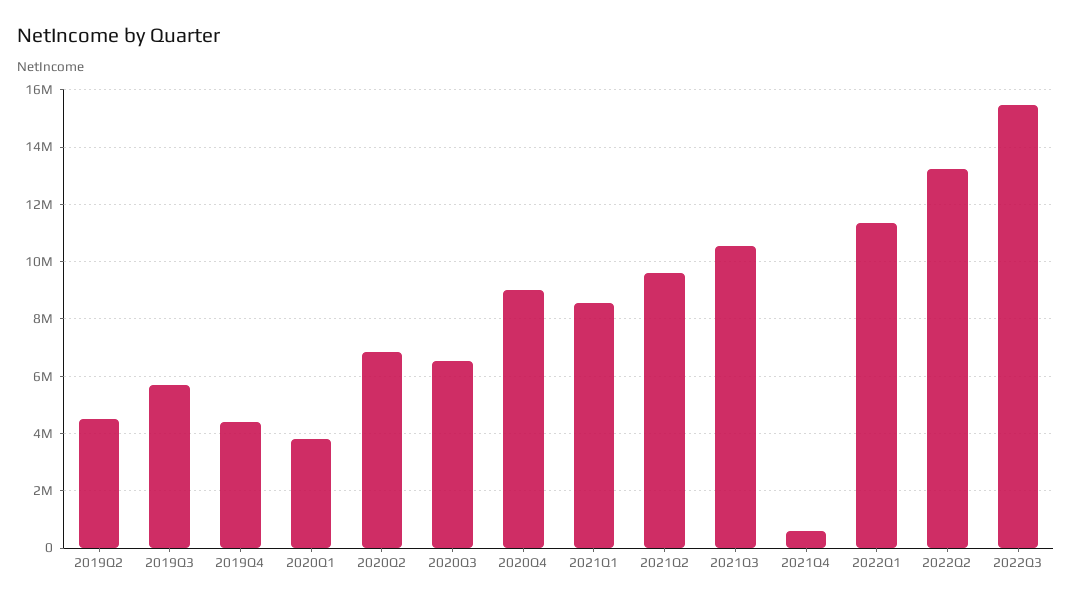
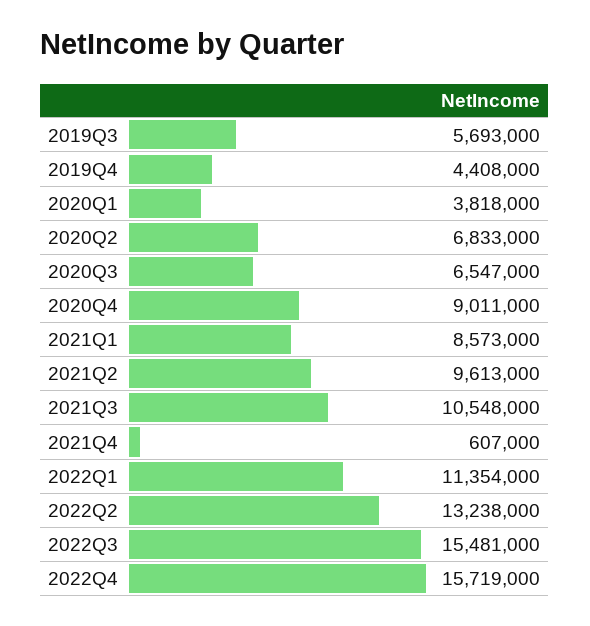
2019Q2: 4500000 -> none
2022Q4: none -> 15719000

